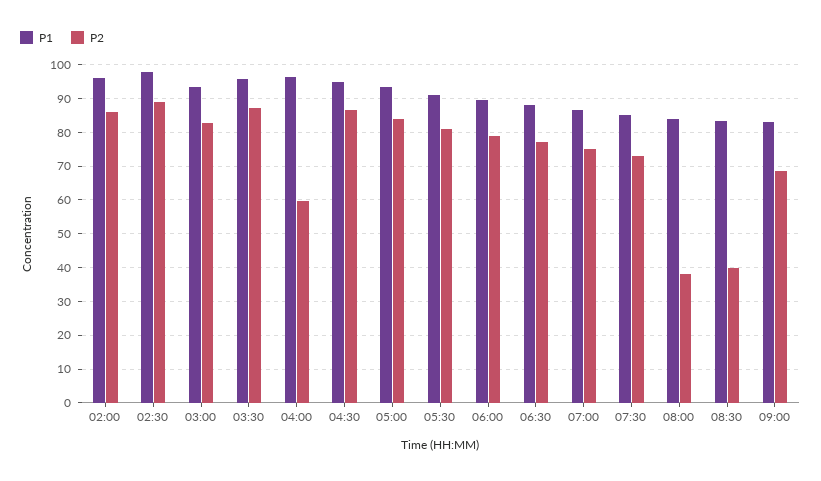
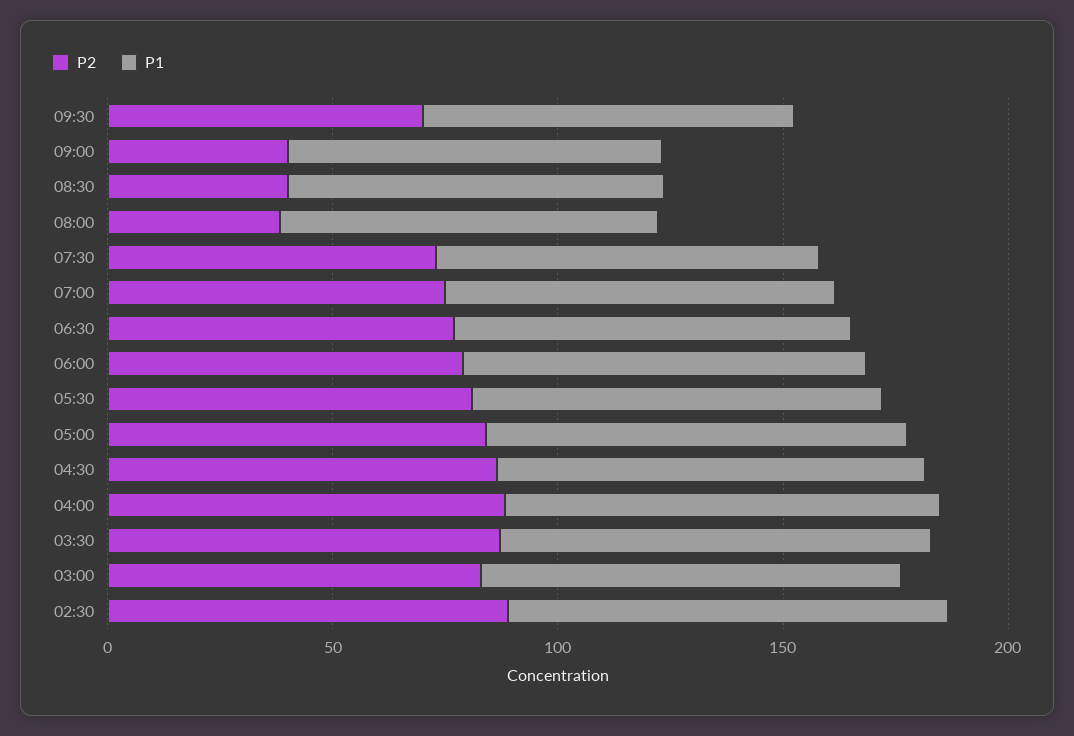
P1, 02:00: 96 -> none
P2, 02:00: 86 -> none
P2, 04:00: 60 -> 90
P2, 09:00: 68 -> 40
P2, 09:30: none -> 70
P1, 09:30: none -> 80

